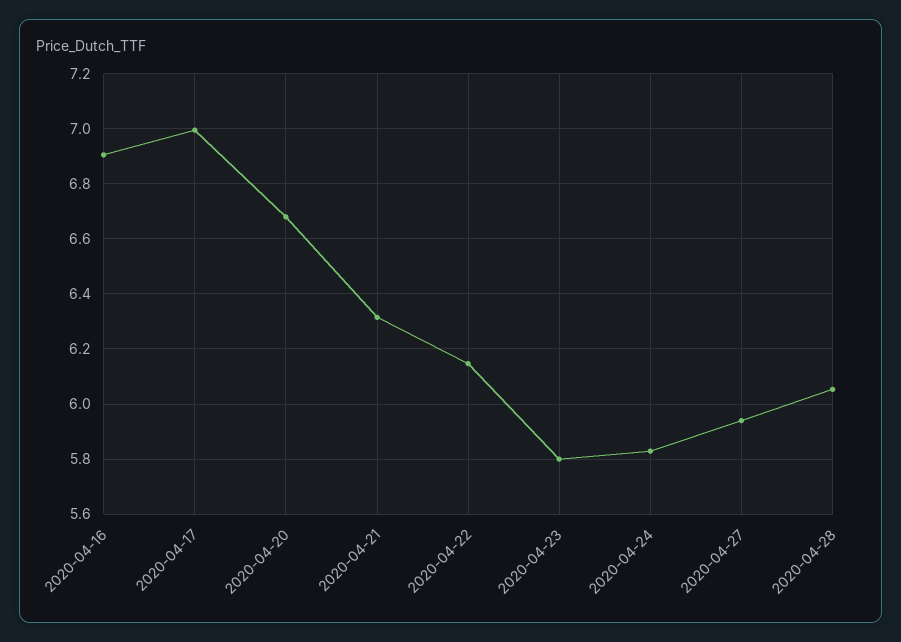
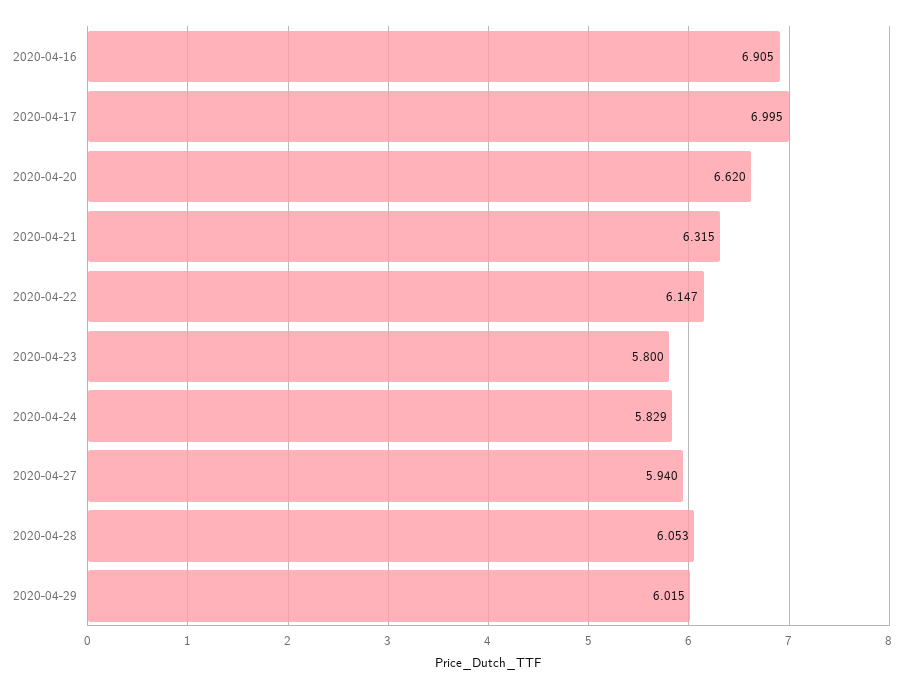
2020-04-20: 6.675 -> 6.62
2020-04-29: none -> 6.015

